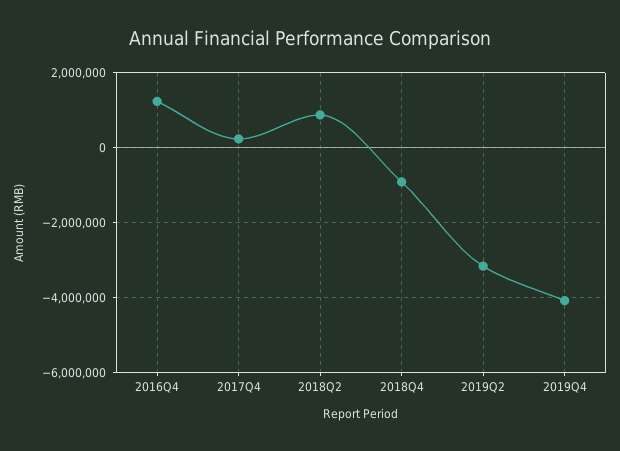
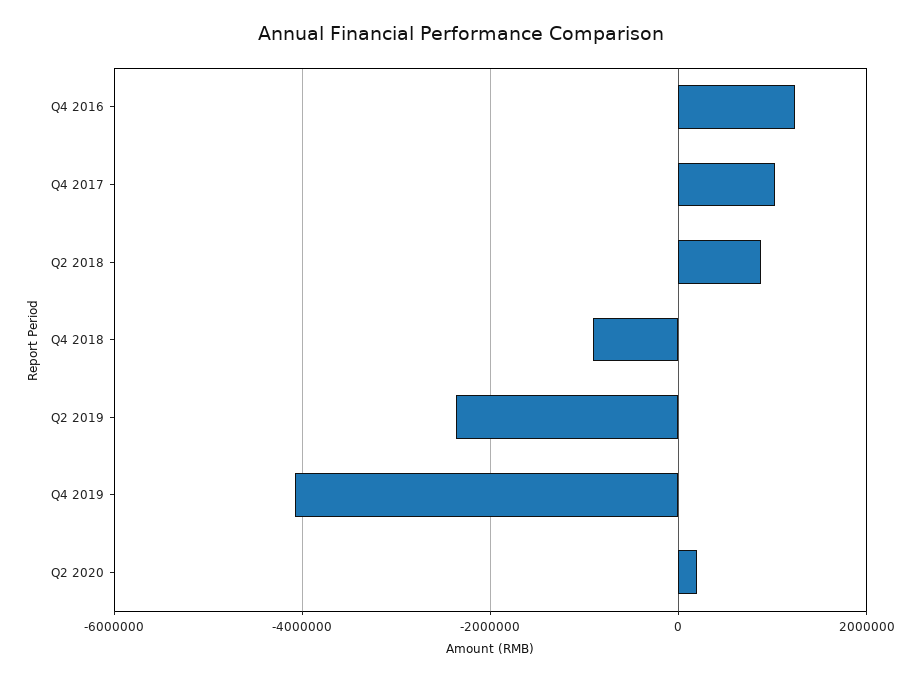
2017Q4: 200000 -> 1000000
2019Q2: -3200000 -> -2400000
Q2 2020: none -> 200000

